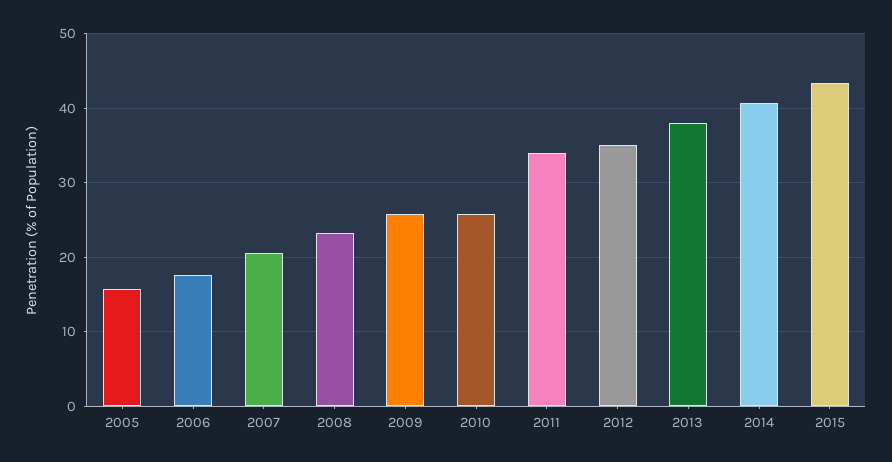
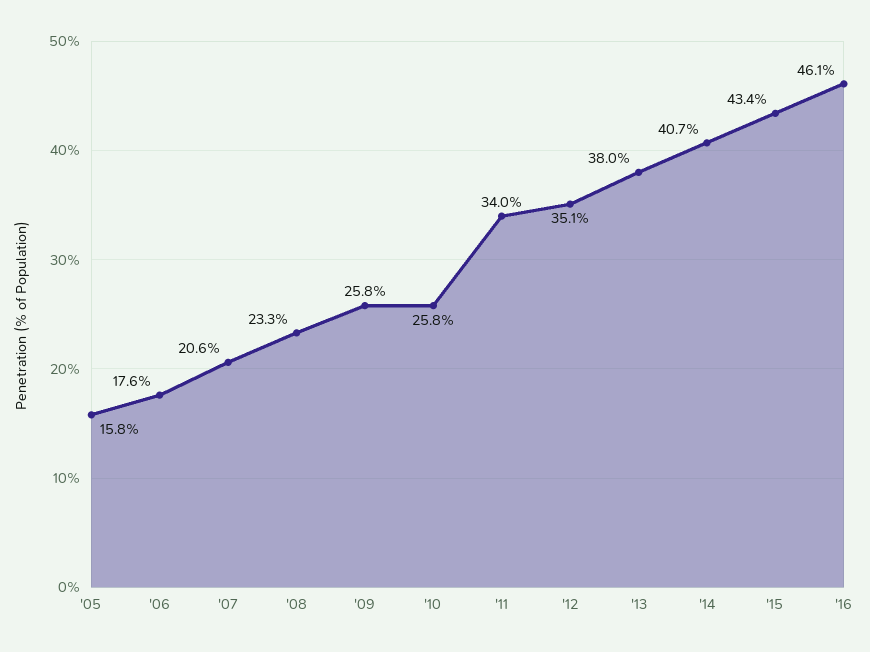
'16: none -> 46.1

